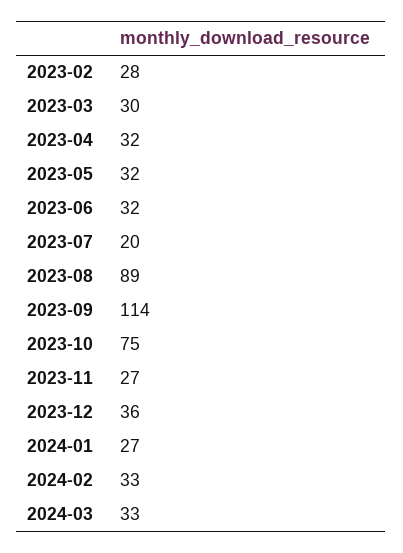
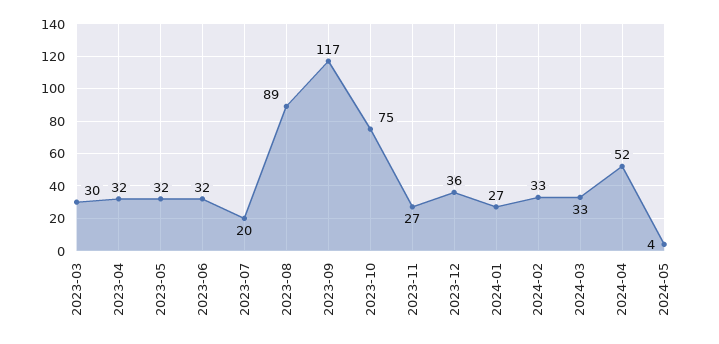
2023-02: 28 -> none
2023-09: 114 -> 117
2024-04: none -> 52
2024-05: none -> 4

